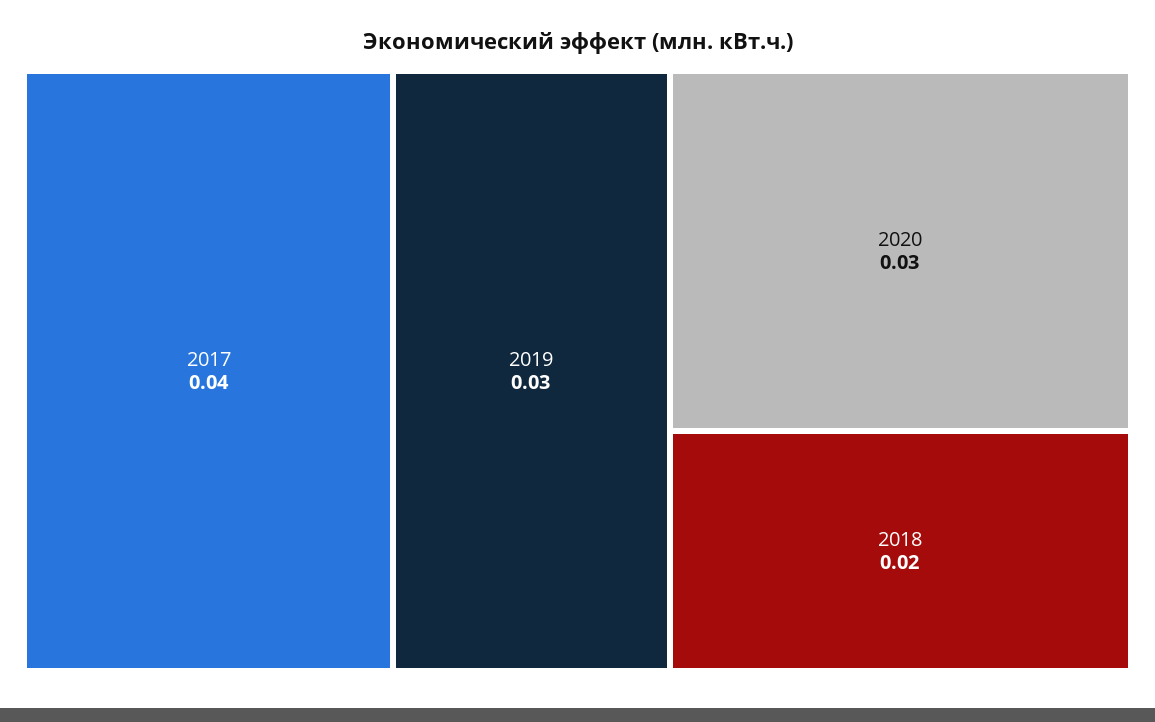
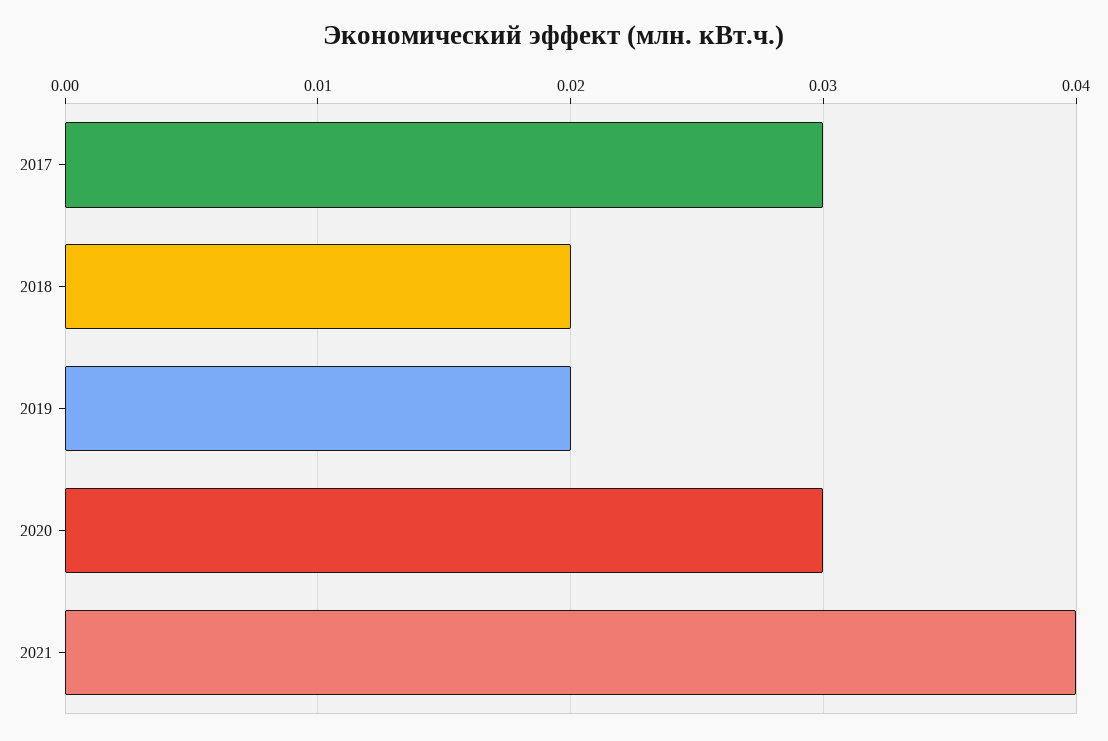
2017: 0.04 -> 0.03
2019: 0.03 -> 0.02
2021: none -> 0.04

